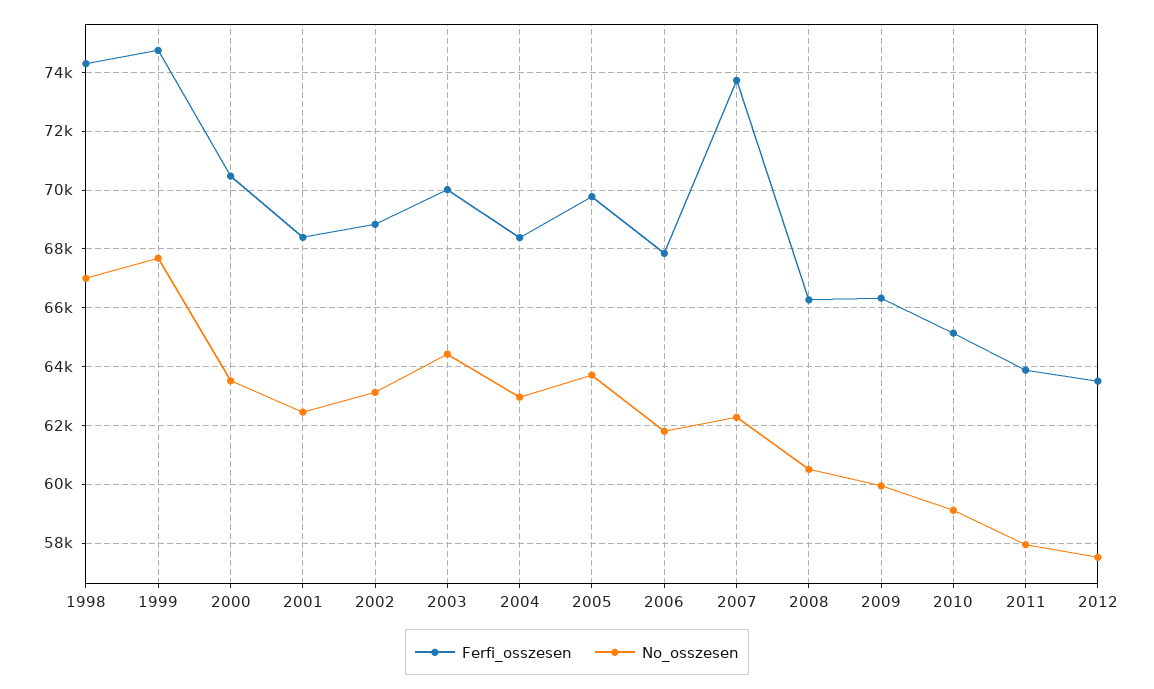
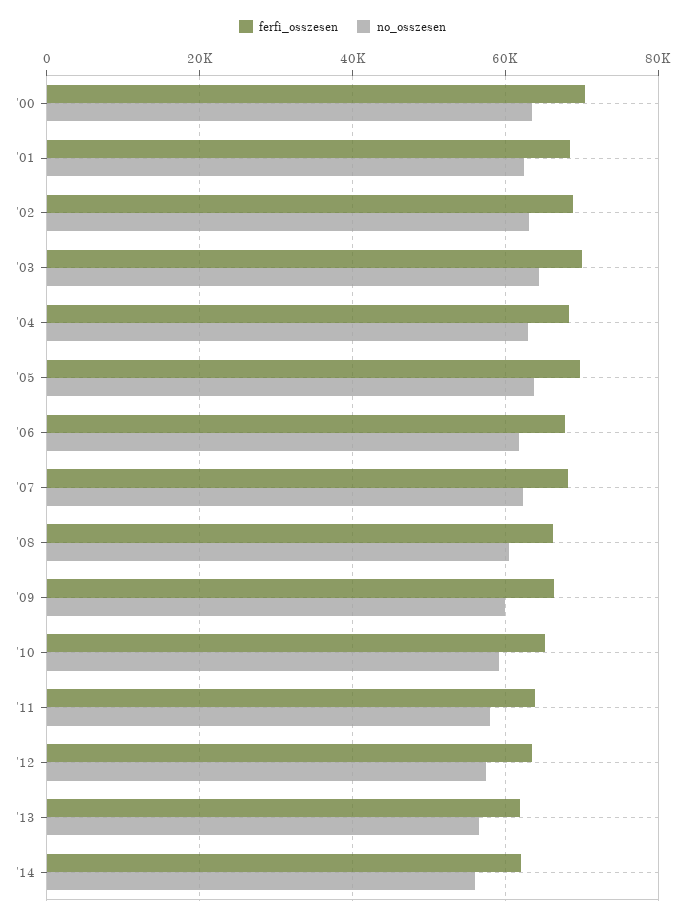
Ferfi_osszesen, 1998: 74250 -> none
No_osszesen, 1998: 67000 -> none
Ferfi_osszesen, 1999: 74750 -> none
No_osszesen, 1999: 67750 -> none
Ferfi_osszesen, 2007: 73750 -> 68000
Ferfi_osszesen, '13: none -> 62000
No_osszesen, '13: none -> 56000
Ferfi_osszesen, '14: none -> 62000
No_osszesen, '14: none -> 56000

